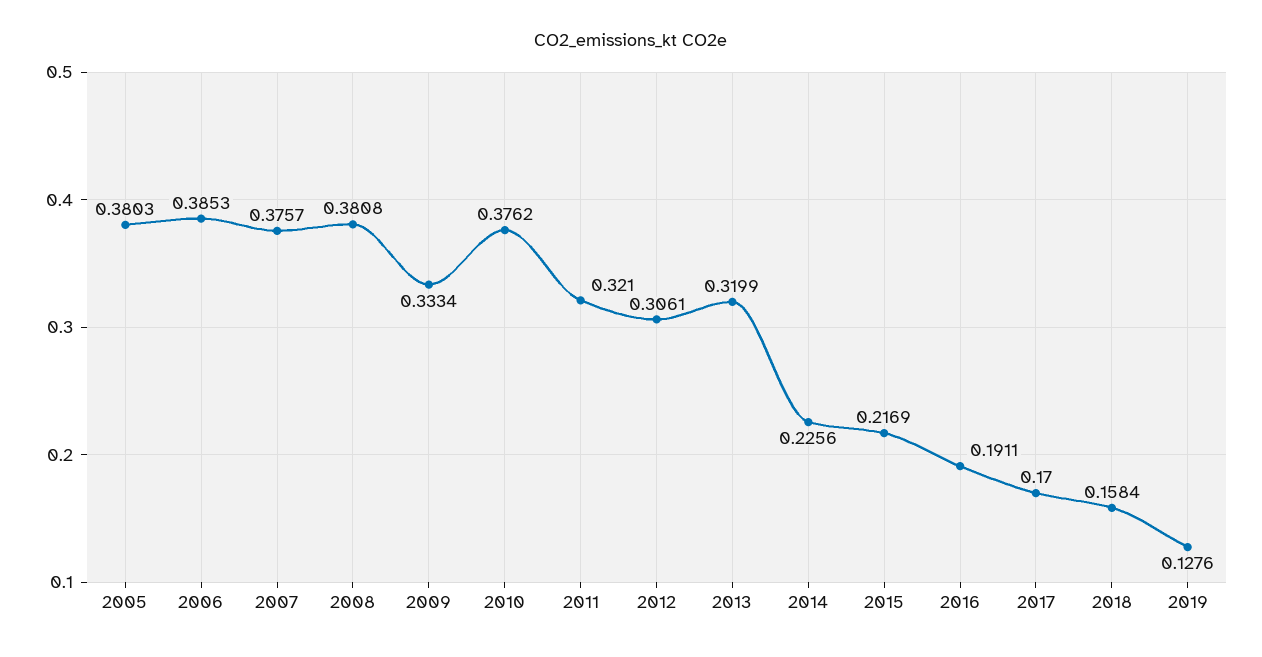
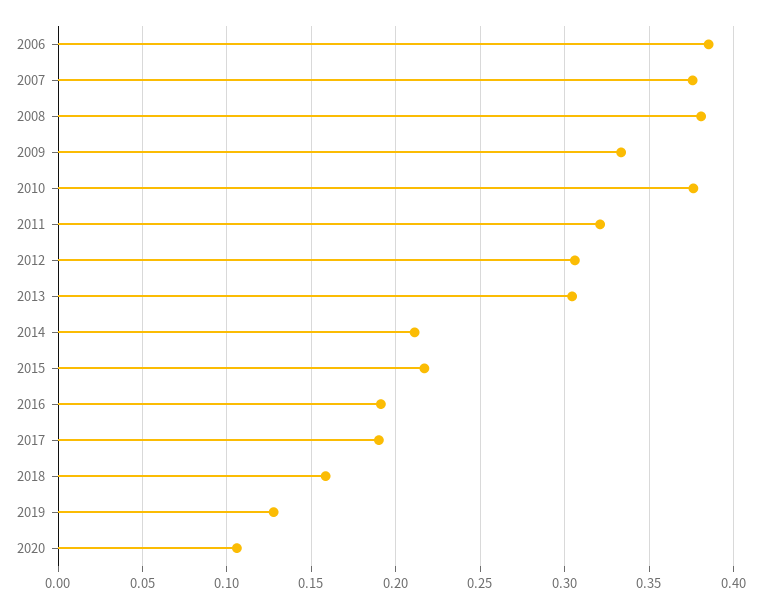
2005: 0.3803 -> none
2013: 0.3199 -> 0.305
2014: 0.2256 -> 0.21
2017: 0.17 -> 0.19
2020: none -> 0.105

